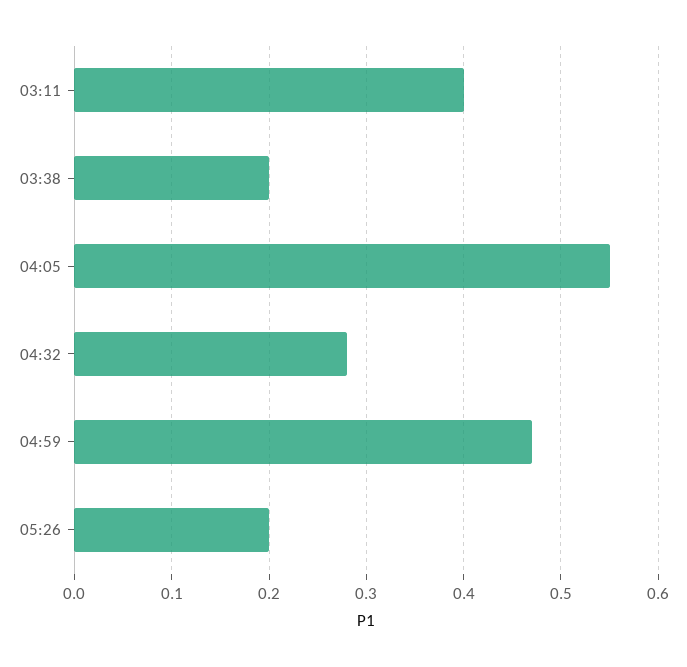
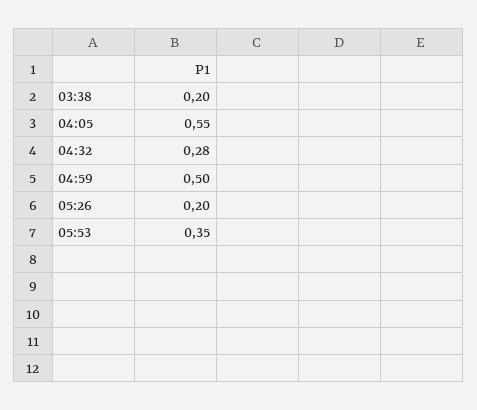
03:11: 0.4 -> none
04:59: 0.47 -> 0.5
05:53: none -> 0.35

